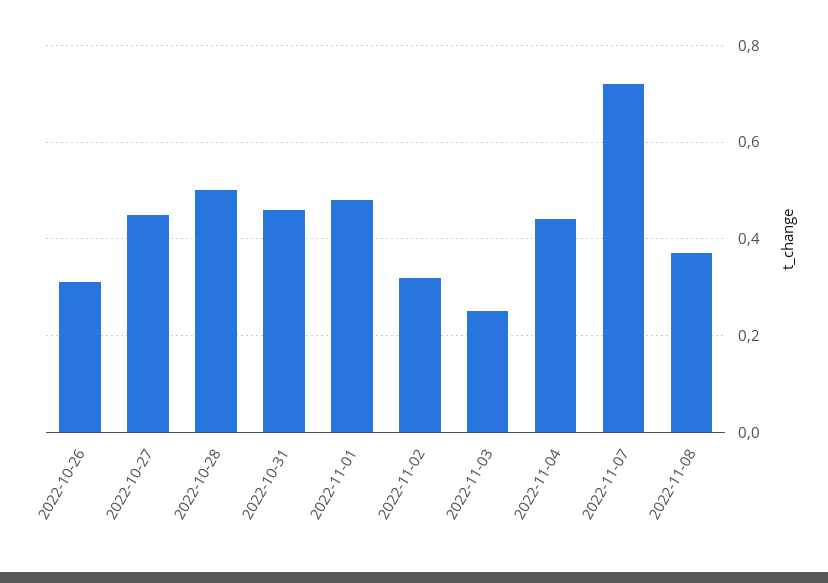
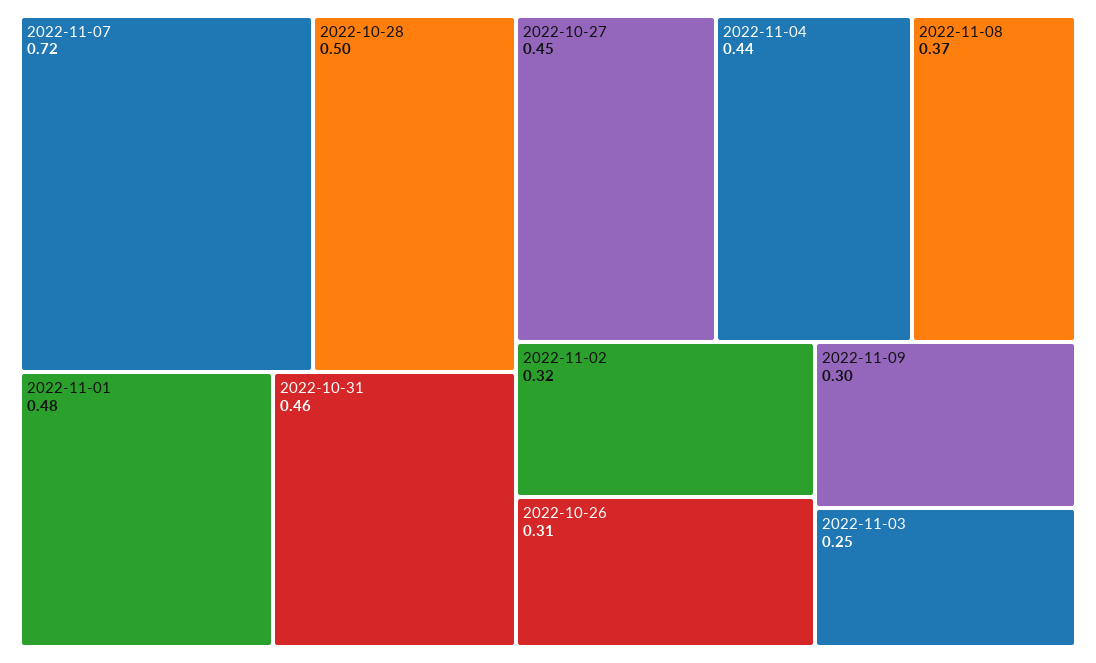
2022-11-09: none -> 0.3

